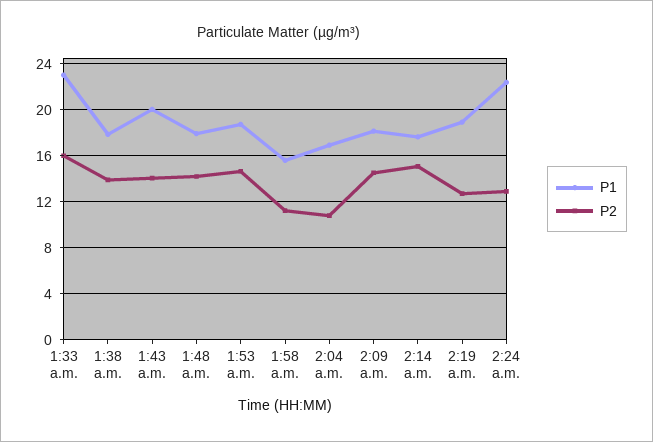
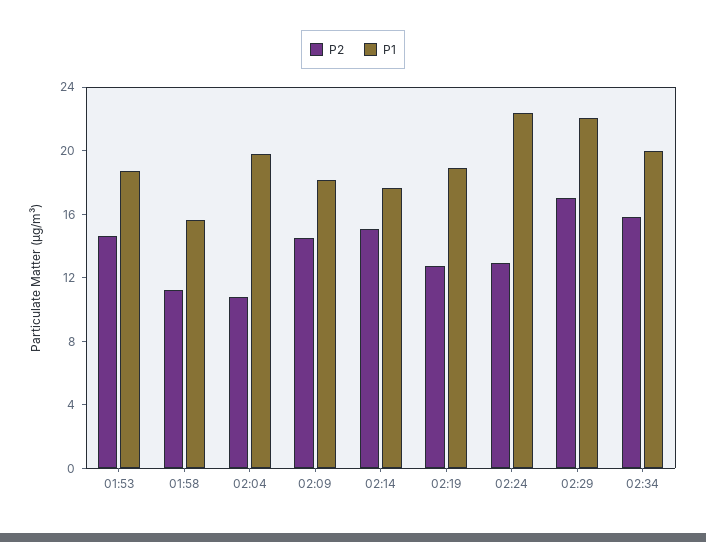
P1, 1:33 a.m.: 23 -> none
P2, 1:33 a.m.: 16 -> none
P1, 1:38 a.m.: 18 -> none
P2, 1:38 a.m.: 14 -> none
P1, 1:43 a.m.: 20 -> none
P2, 1:43 a.m.: 14 -> none
P1, 1:48 a.m.: 18 -> none
P2, 1:48 a.m.: 14 -> none
P1, 2:04 a.m.: 17 -> 20
P2, 02:29: none -> 17
P1, 02:29: none -> 22
P2, 02:34: none -> 16
P1, 02:34: none -> 20

